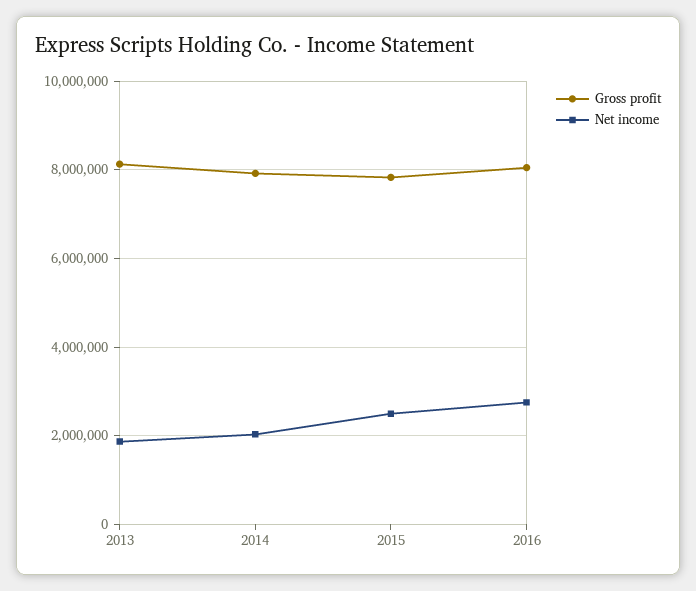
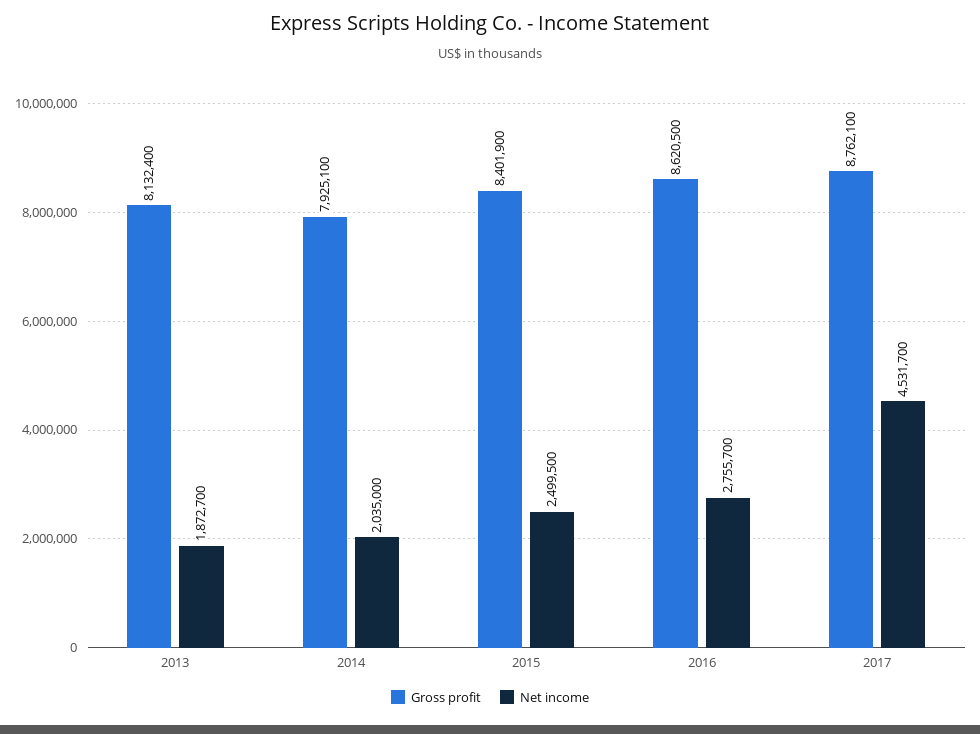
Gross profit, 2015: 7800000 -> 8401900
Gross profit, 2016: 8000000 -> 8620500
Gross profit, 2017: none -> 8762100
Net income, 2017: none -> 4531700

